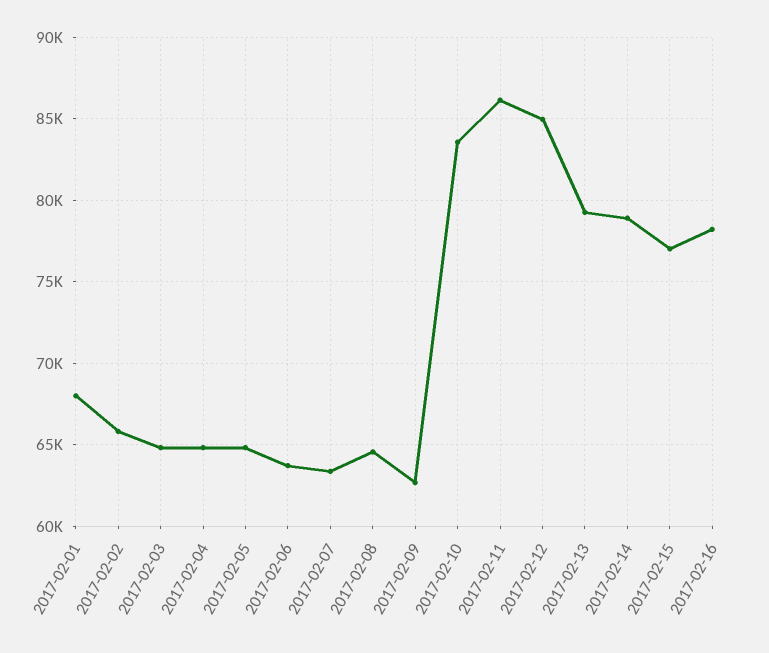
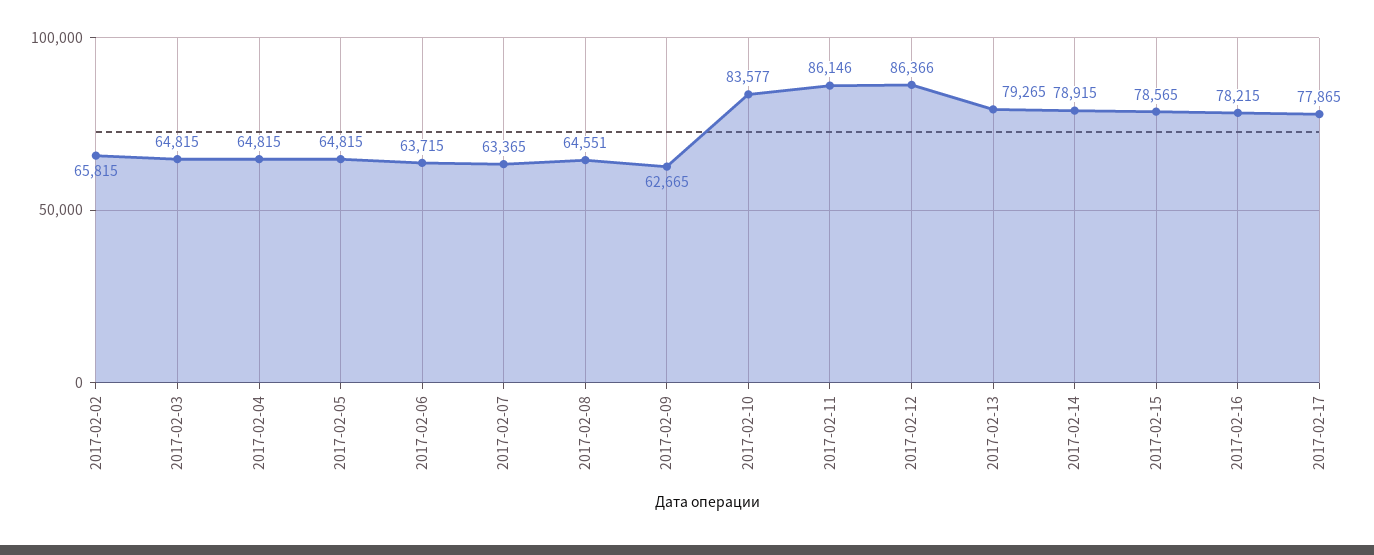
2017-02-01: 68000 -> none
2017-02-12: 85000 -> 86366
2017-02-15: 77000 -> 78565
2017-02-17: none -> 77865

